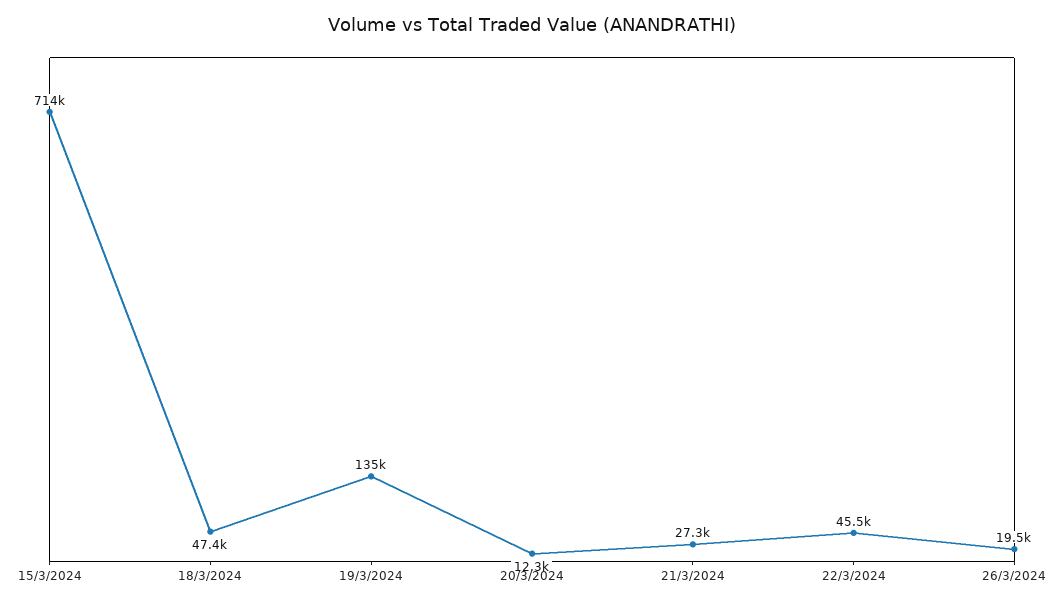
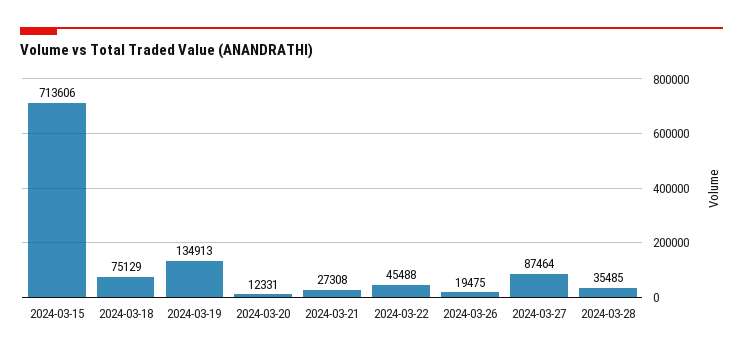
18/3/2024: 47400 -> 75129
2024-03-27: none -> 87464
2024-03-28: none -> 35485

